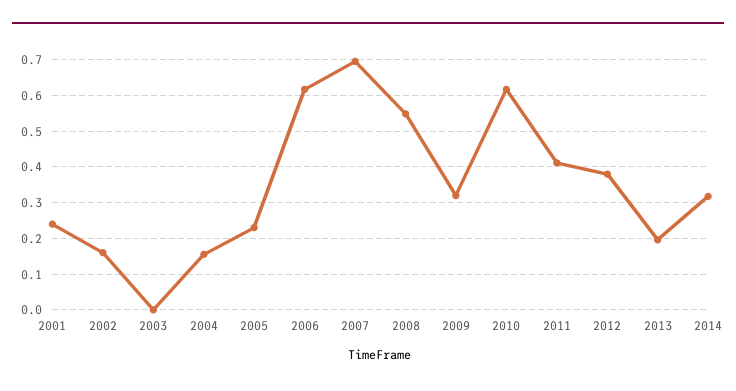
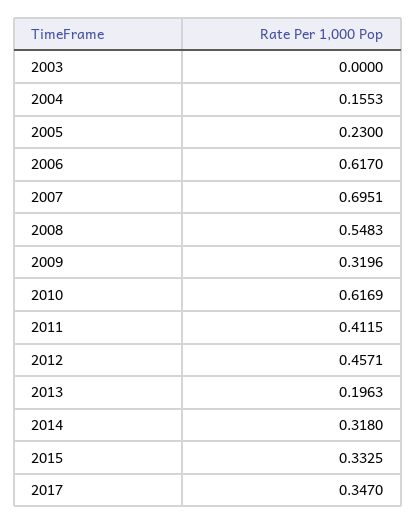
2001: 0.24 -> none
2002: 0.16 -> none
2012: 0.38 -> 0.4571
2015: none -> 0.3325
2017: none -> 0.347

